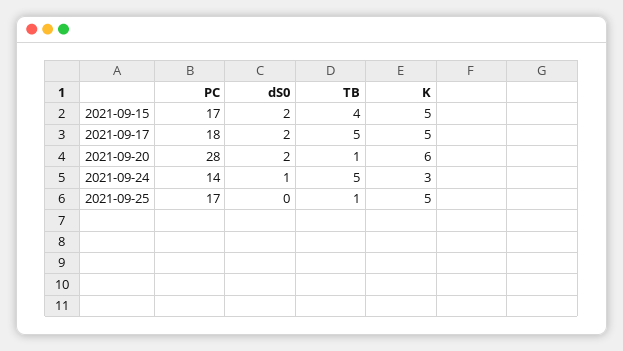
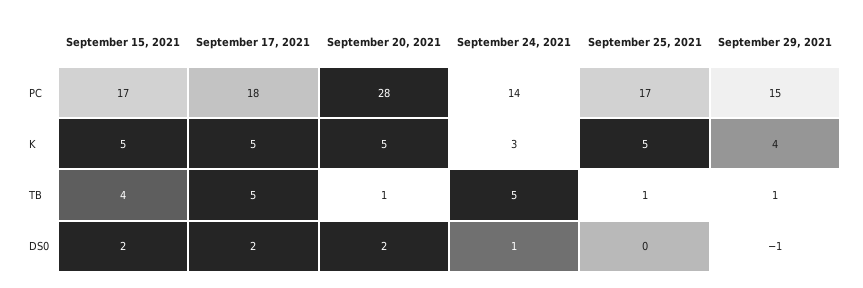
K, 2021-09-20: 6 -> 5
PC, September 29, 2021: none -> 15
K, September 29, 2021: none -> 4
TB, September 29, 2021: none -> 1
dS0, September 29, 2021: none -> -1

